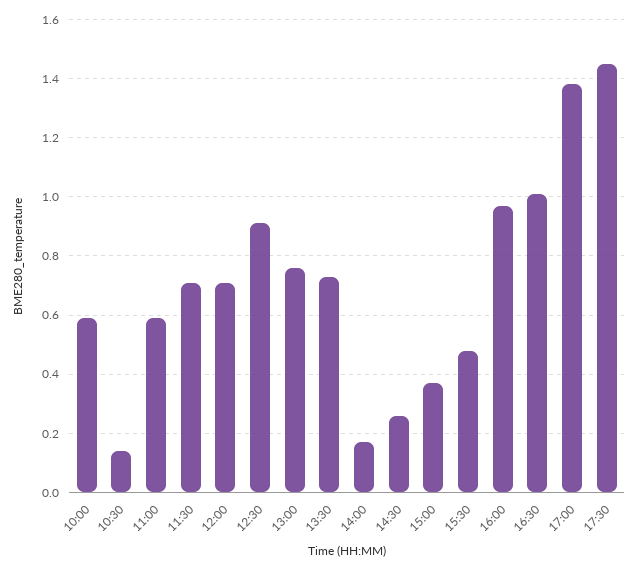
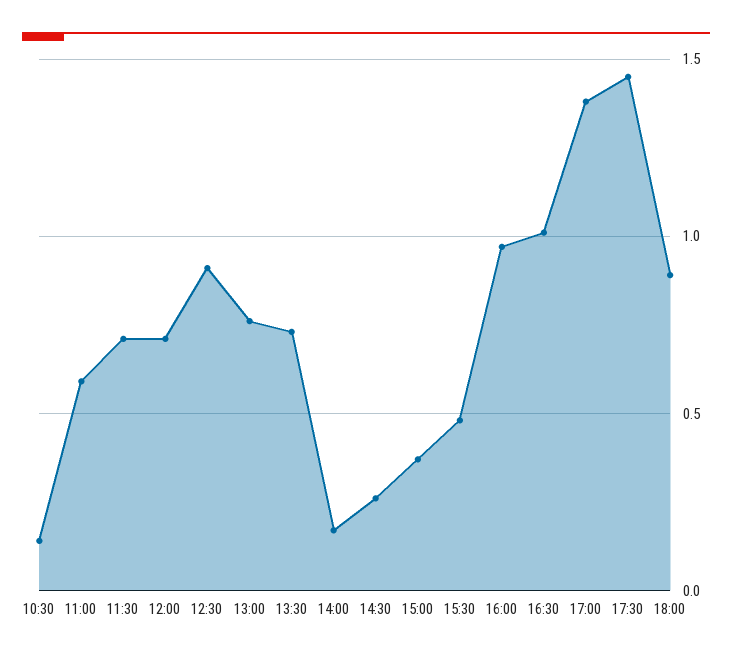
10:00: 0.6 -> none
18:00: none -> 0.9

